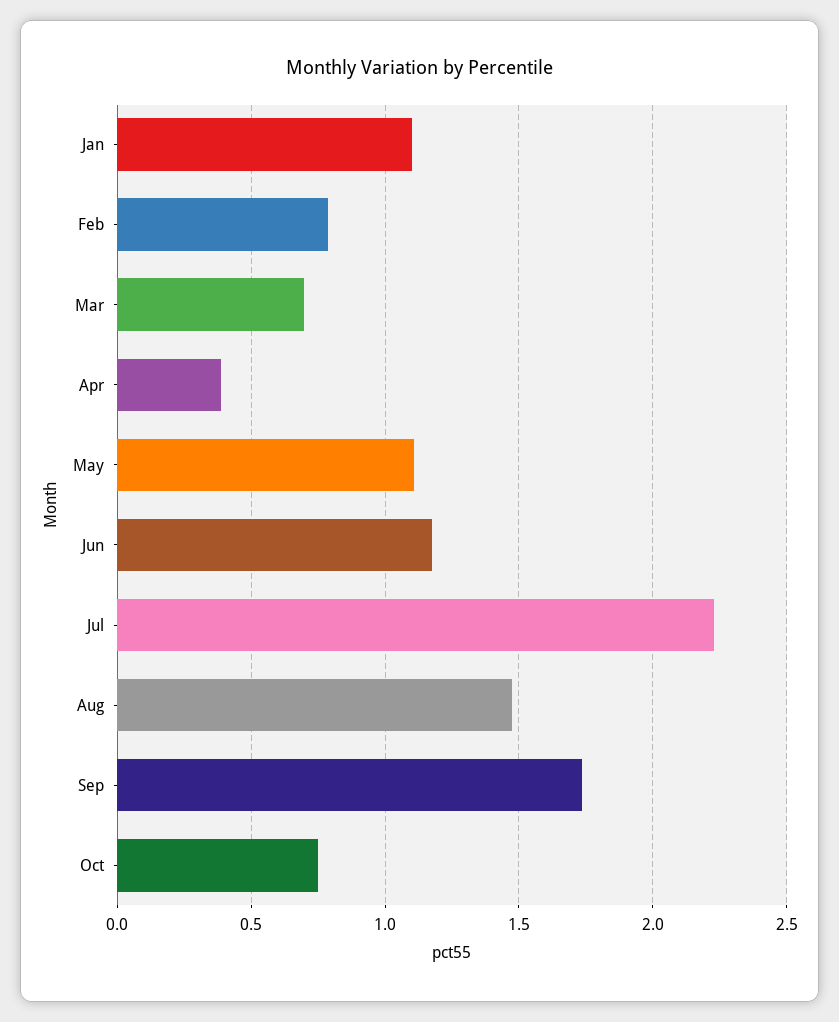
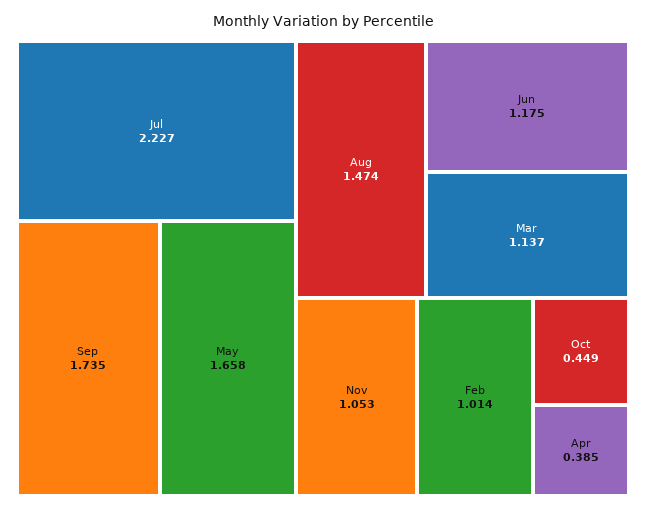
Jan: 1.1 -> none
Feb: 0.8 -> 1.014
Mar: 0.7 -> 1.137
May: 1.1 -> 1.658
Oct: 0.75 -> 0.449
Nov: none -> 1.053

